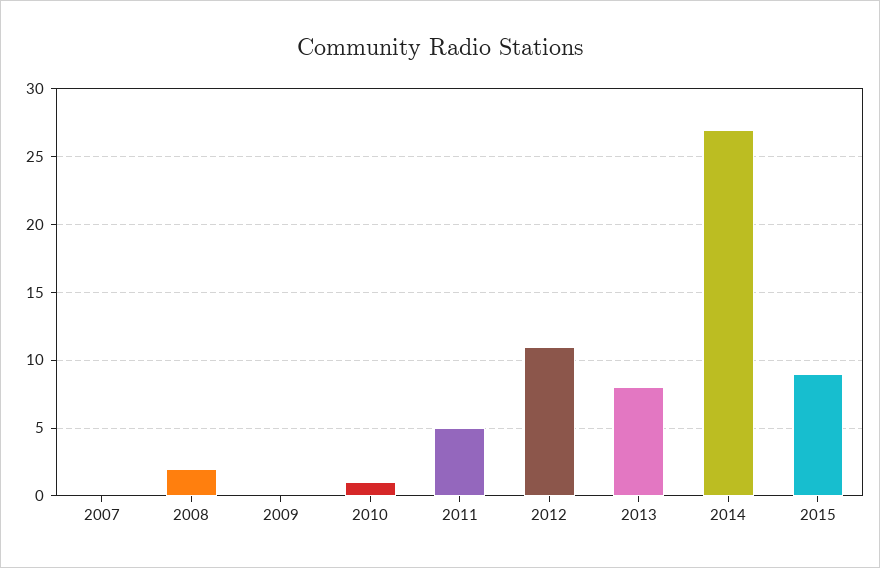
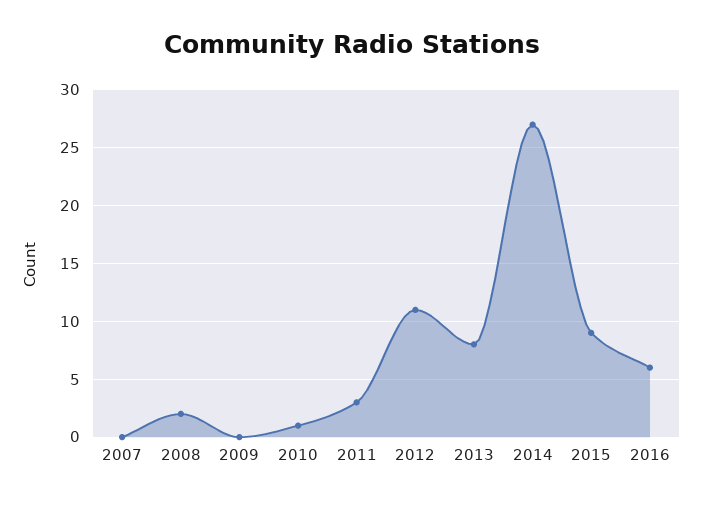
2011: 5 -> 3
2016: none -> 6

